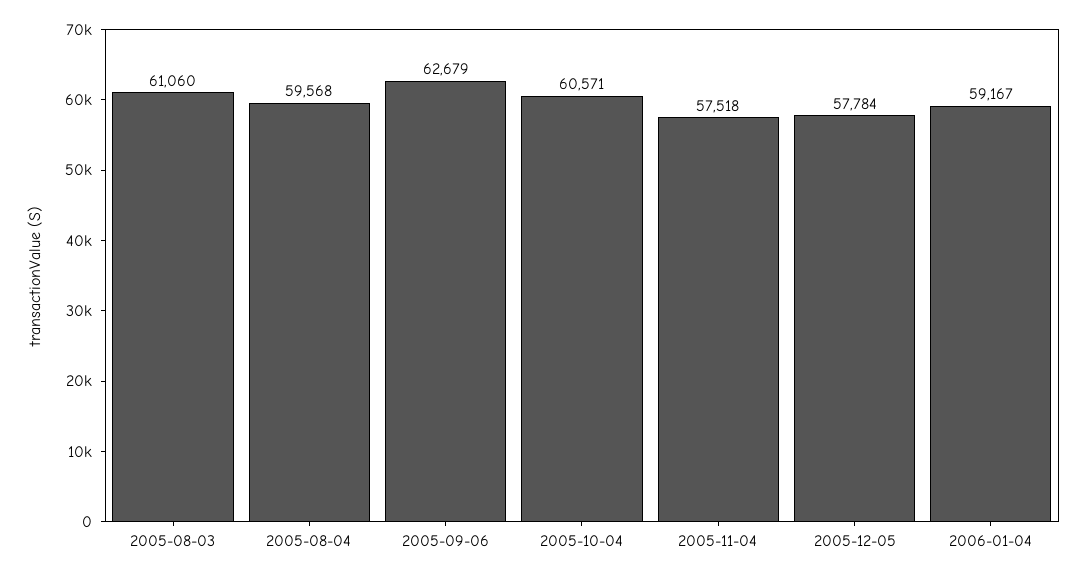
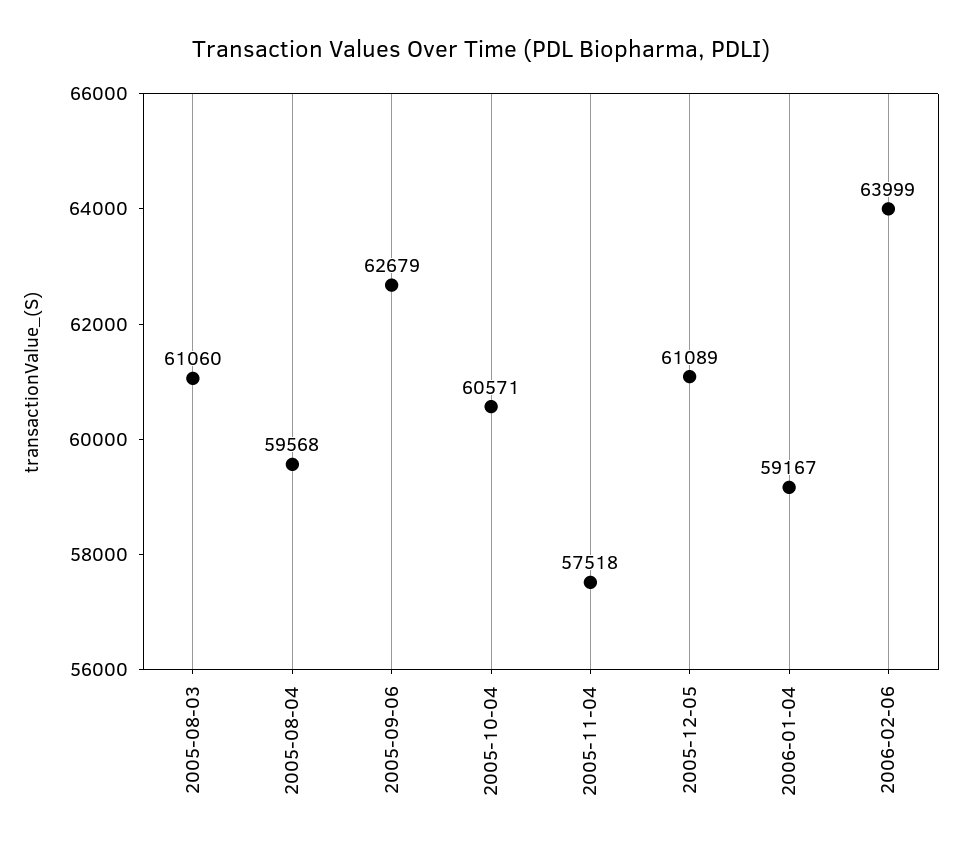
2005-12-05: 57784 -> 61089
2006-02-06: none -> 63999

